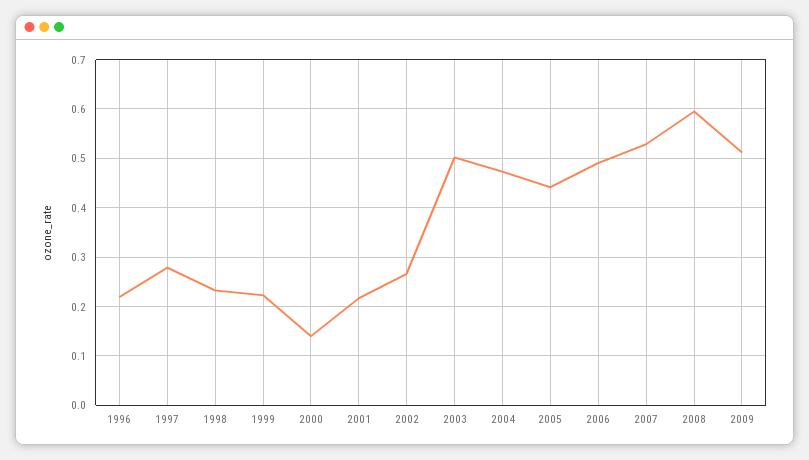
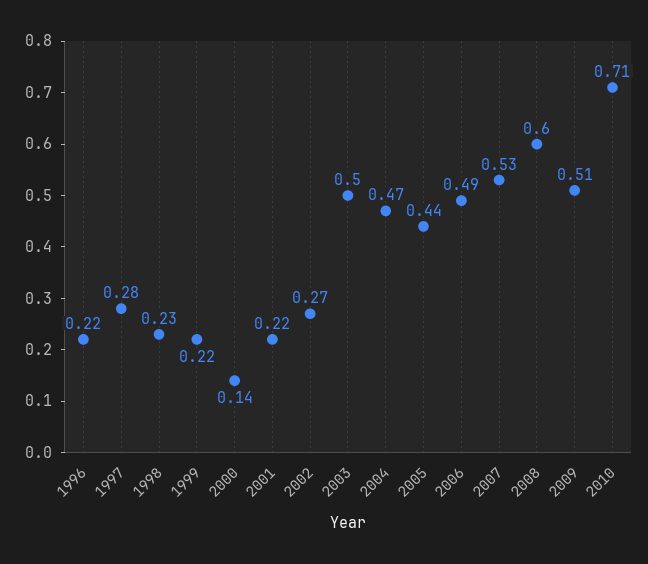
2010: none -> 0.71

